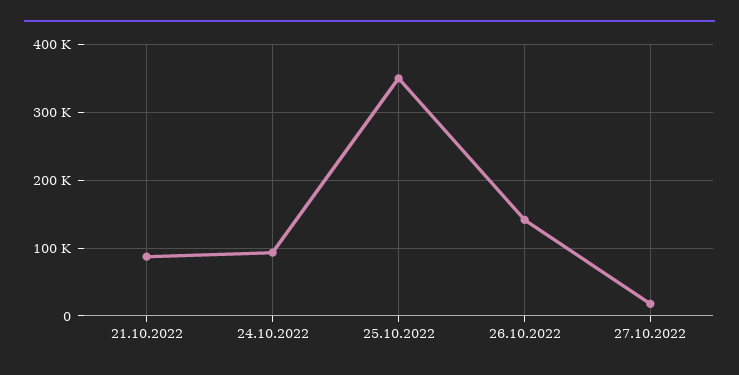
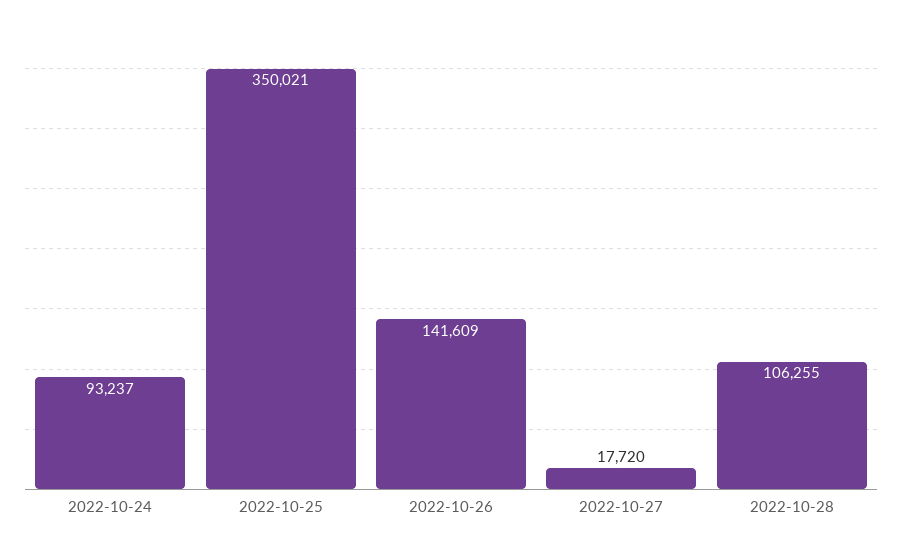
21.10.2022: 90000 -> none
2022-10-28: none -> 106255

